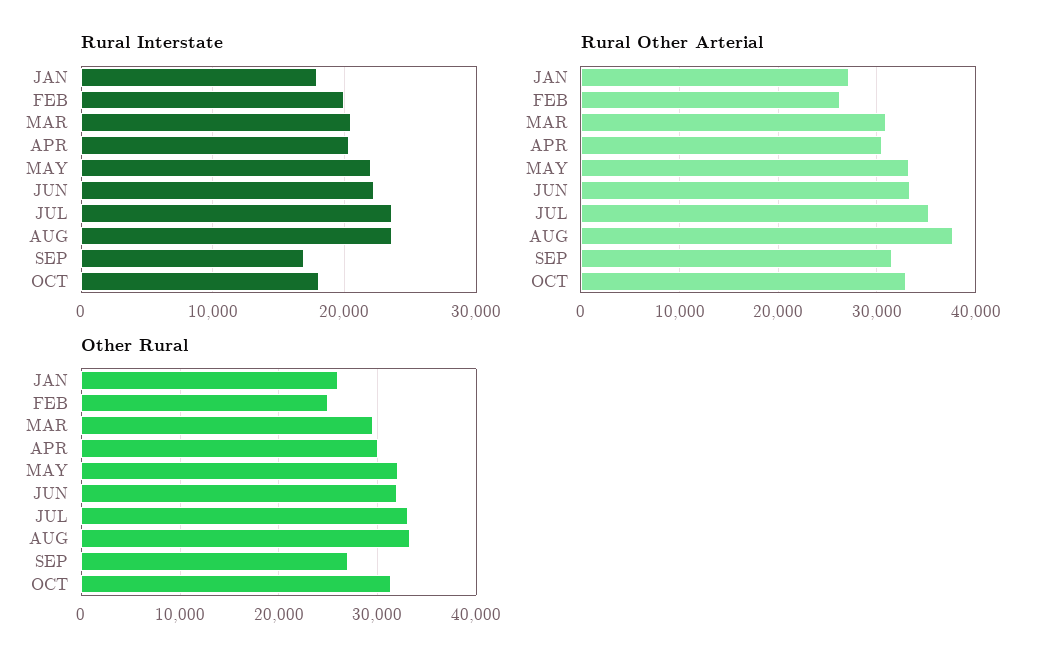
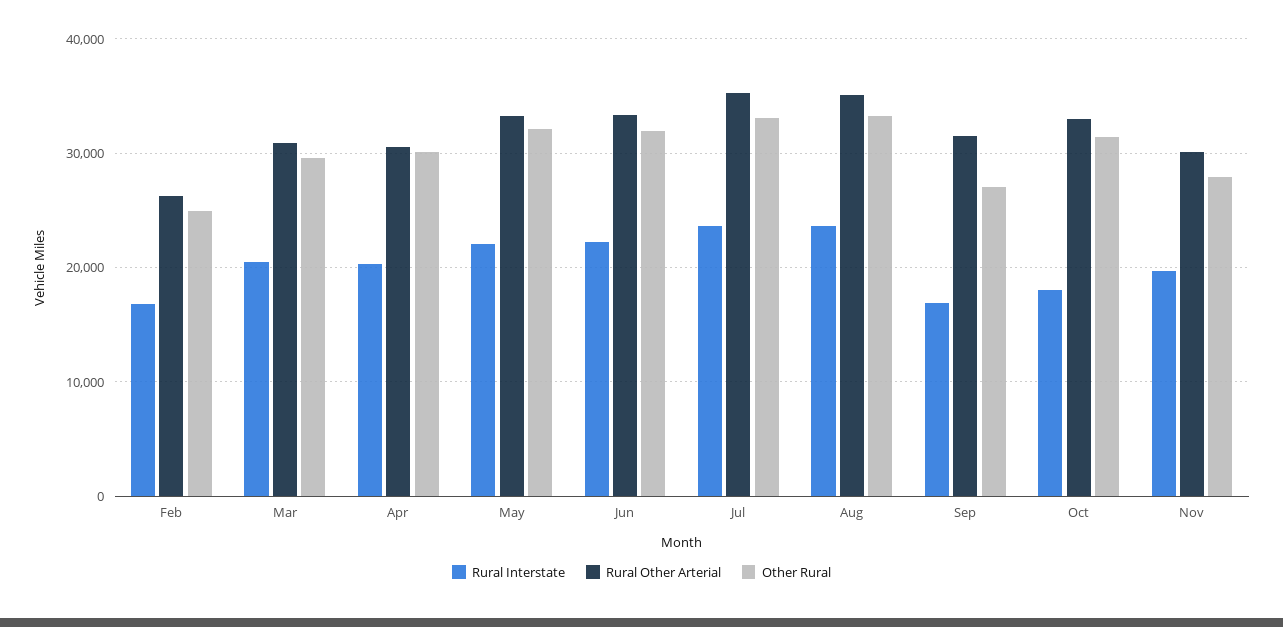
Rural Interstate, JAN: 18000 -> none
Rural Interstate, FEB: 20000 -> 17000
Rural Other Arterial, JAN: 27000 -> none
Rural Other Arterial, AUG: 38000 -> 35000
Other Rural, JAN: 26000 -> none
Rural Interstate, Nov: none -> 20000
Rural Other Arterial, Nov: none -> 30000
Other Rural, Nov: none -> 28000

